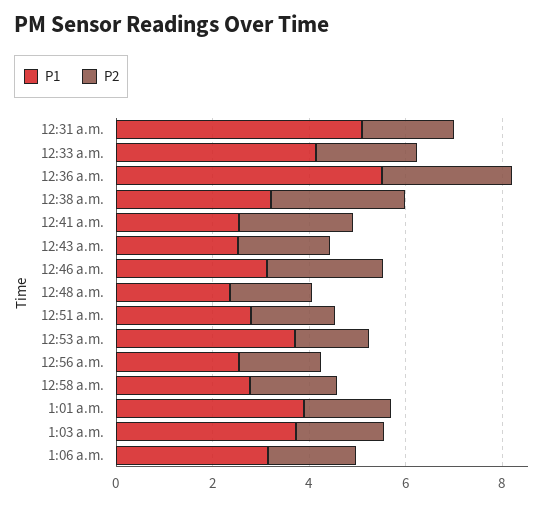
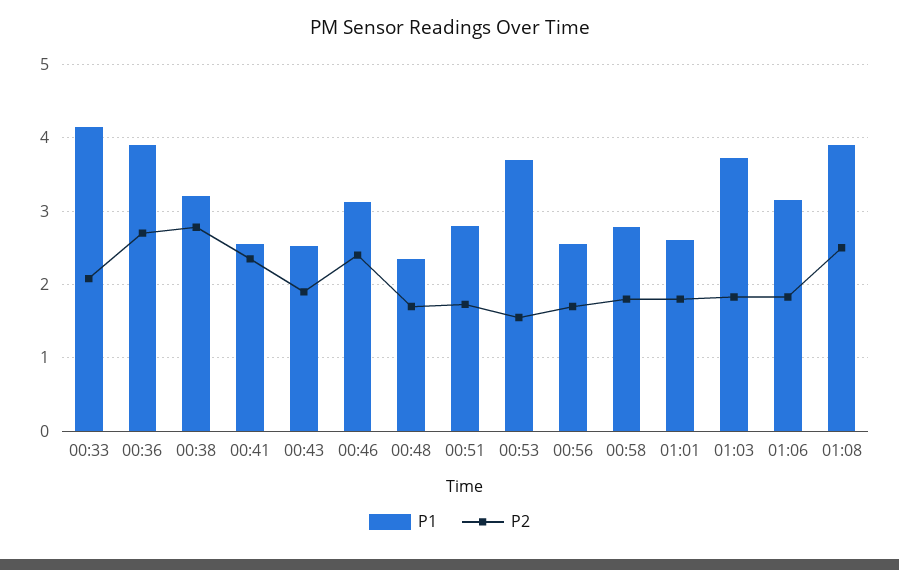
P1, 12:31 a.m.: 5 -> none
P2, 12:31 a.m.: 2 -> none
P1, 12:36 a.m.: 5.5 -> 3.9
P1, 1:01 a.m.: 4 -> 2.6
P1, 01:08: none -> 3.9
P2, 01:08: none -> 2.5

